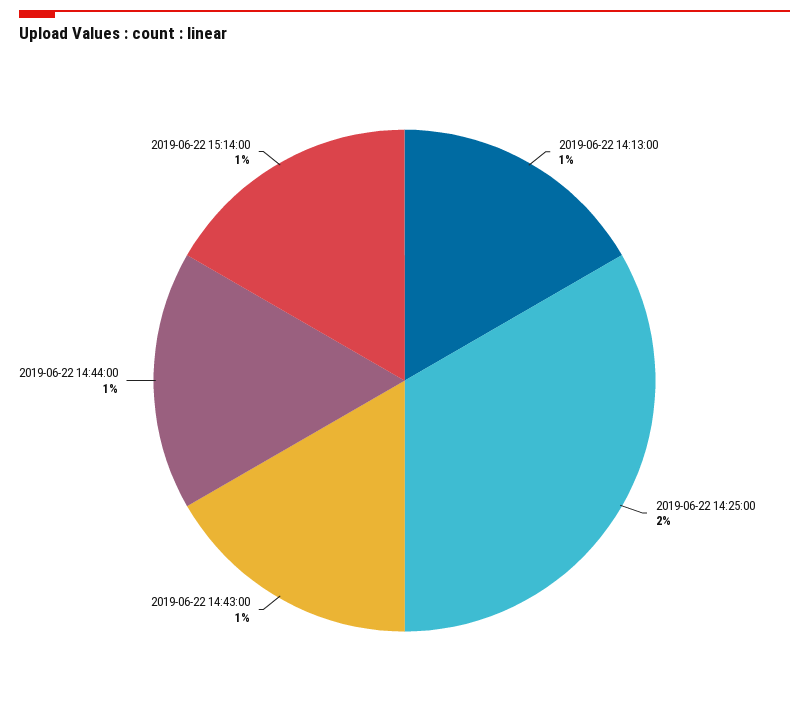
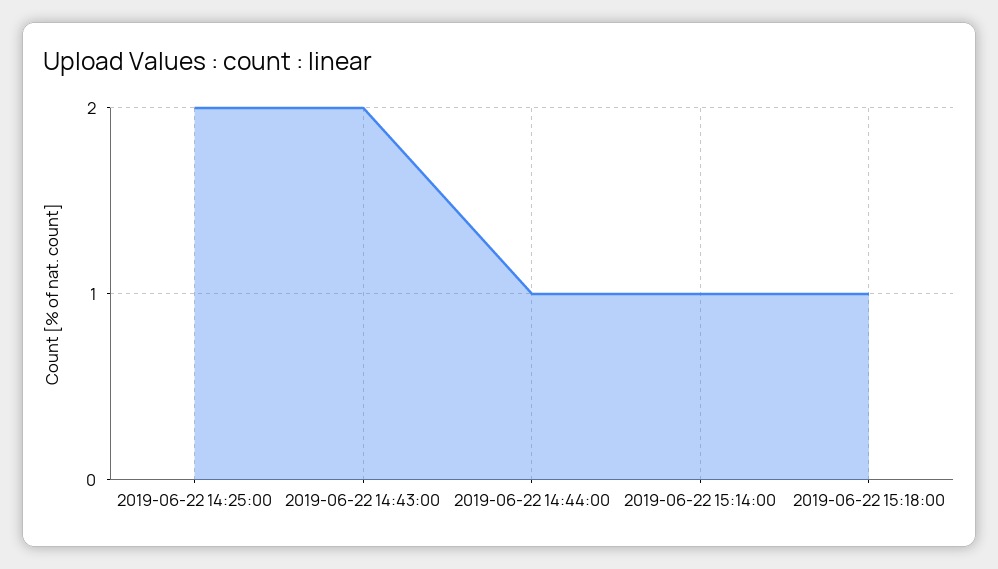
2019-06-22 14:13:00: 1 -> none
2019-06-22 14:43:00: 1 -> 2
2019-06-22 15:18:00: none -> 1

